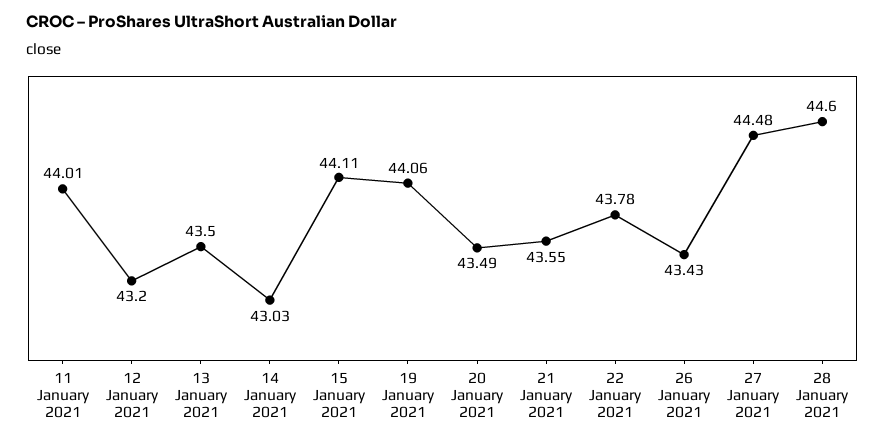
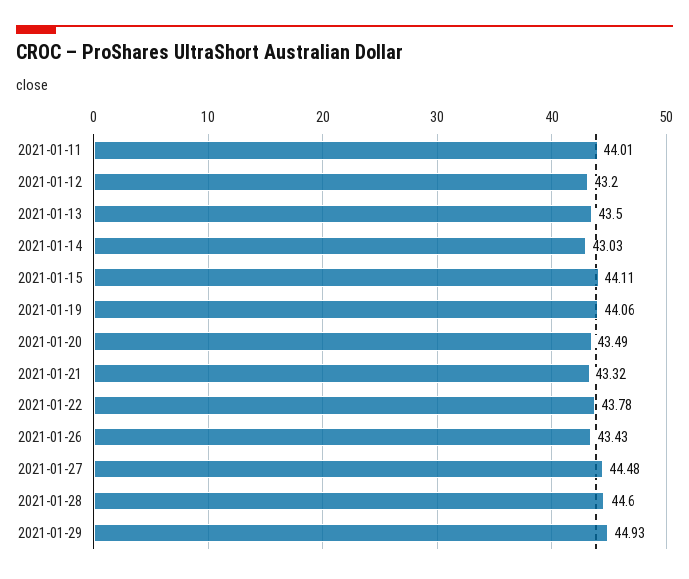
21 January 2021: 43.55 -> 43.32
2021-01-29: none -> 44.93

